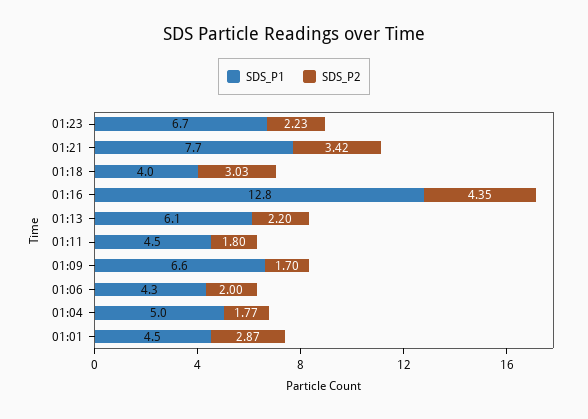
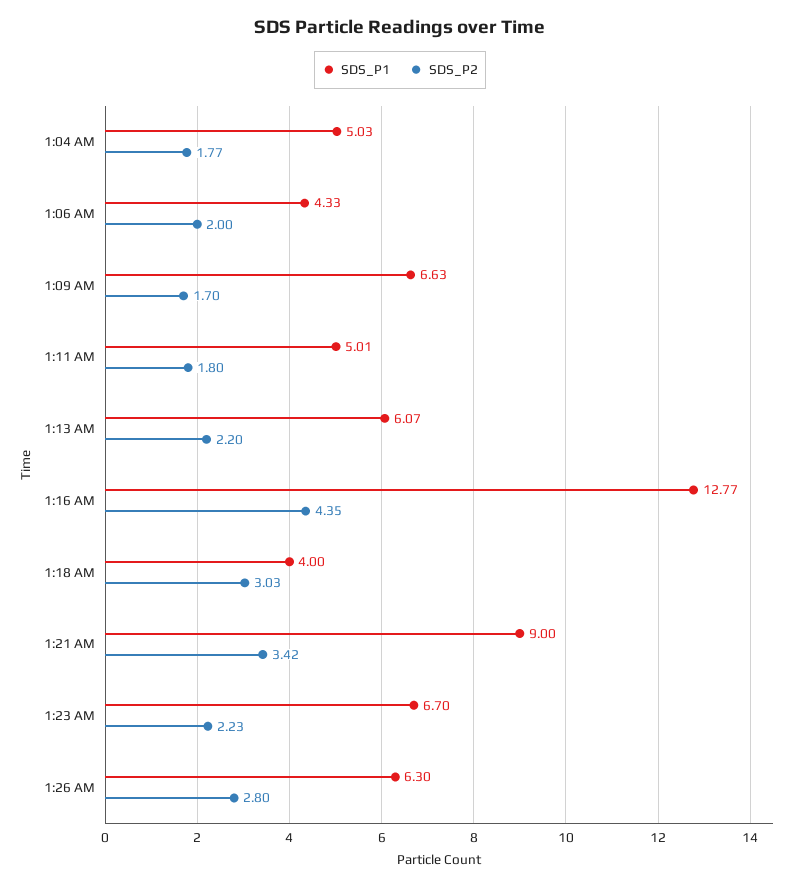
SDS_P1, 01:21: 7.7 -> 9
SDS_P1, 01:11: 4.5 -> 5.01
SDS_P1, 01:01: 4.5 -> none
SDS_P2, 01:01: 2.87 -> none
SDS_P1, 1:26 AM: none -> 6.3
SDS_P2, 1:26 AM: none -> 2.8

